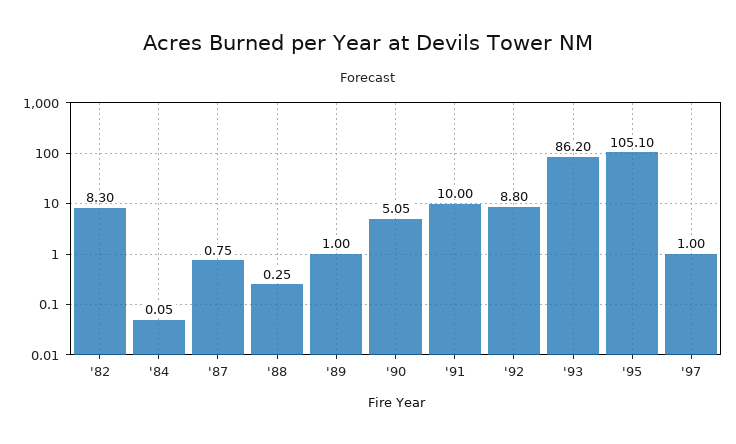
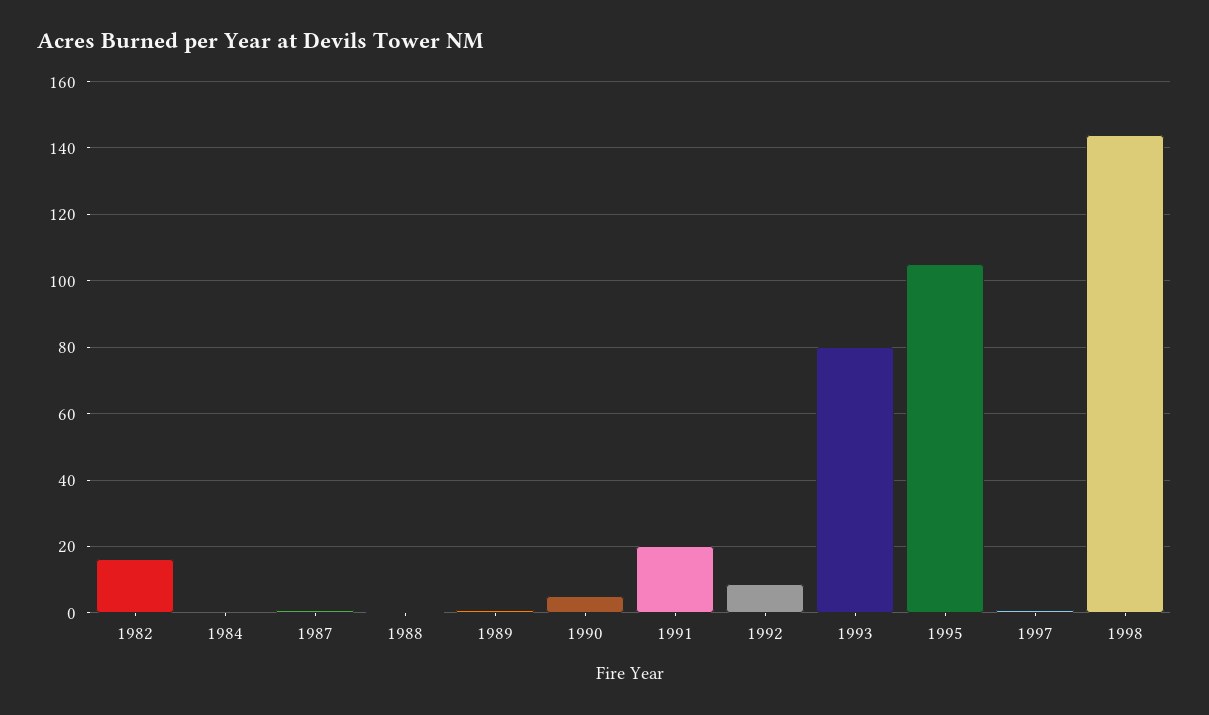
'82: 8.3 -> 16
'91: 10 -> 20
'93: 86.2 -> 80
1998: none -> 144

